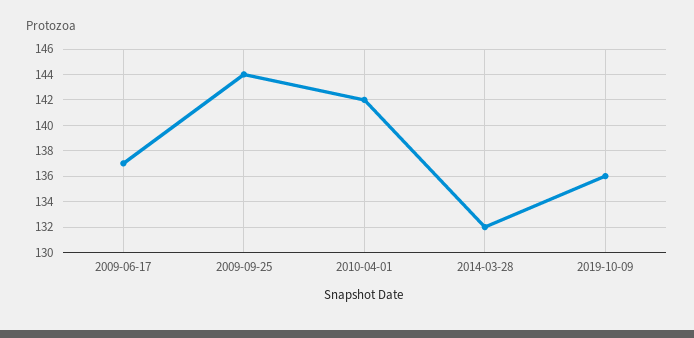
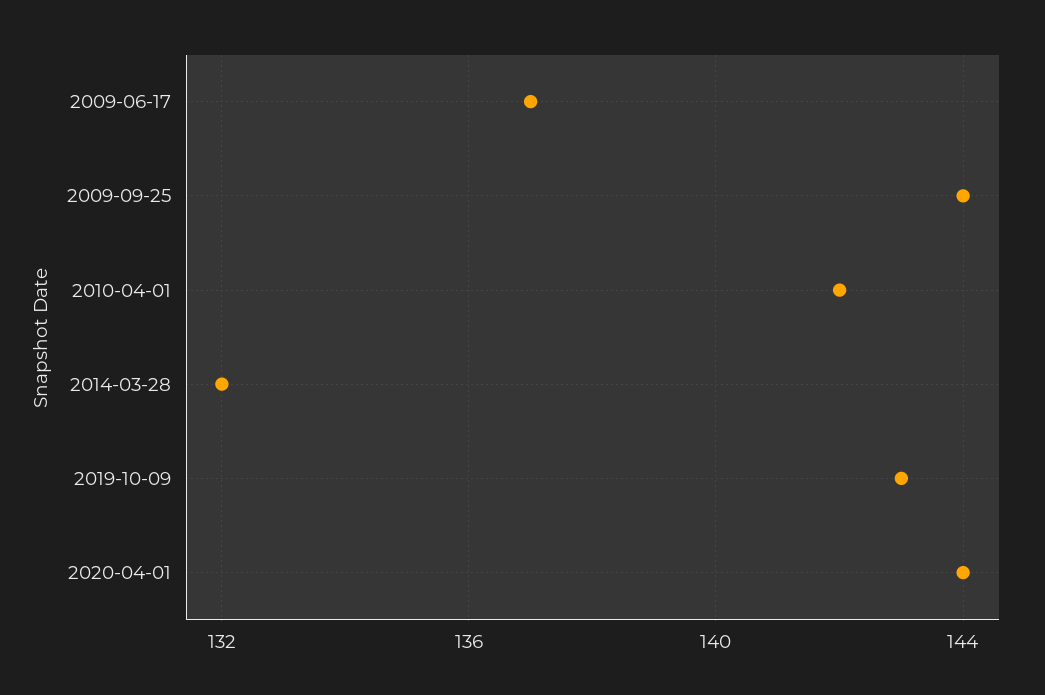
2019-10-09: 136 -> 143
2020-04-01: none -> 144

